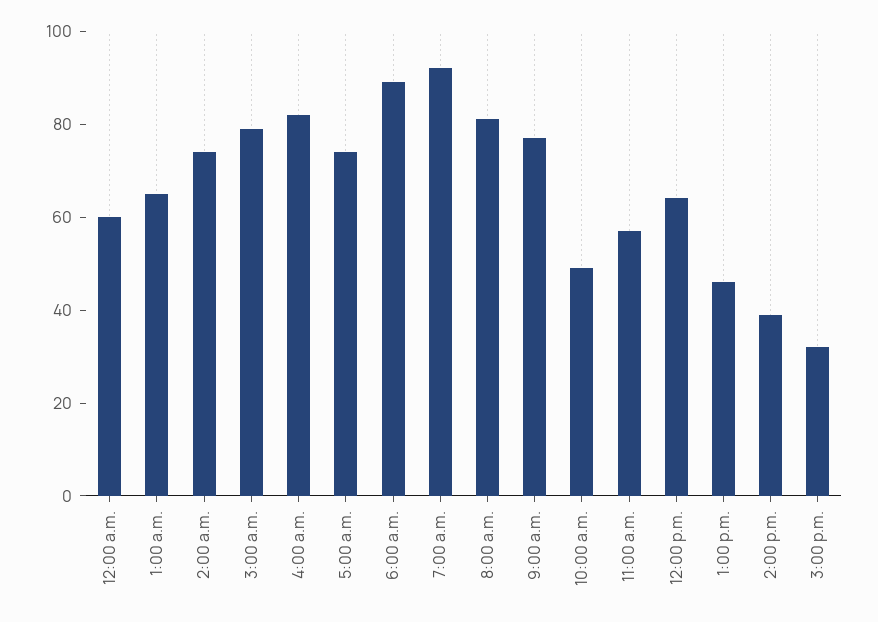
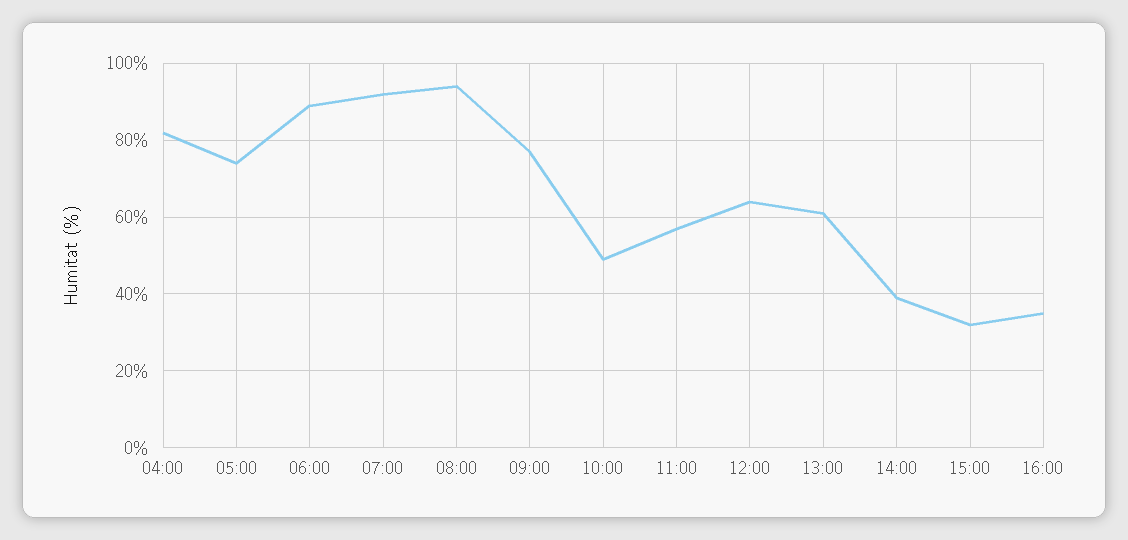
12:00 a.m.: 60 -> none
1:00 a.m.: 65 -> none
2:00 a.m.: 75 -> none
3:00 a.m.: 80 -> none
8:00 a.m.: 80 -> 95
1:00 p.m.: 45 -> 60
16:00: none -> 35

